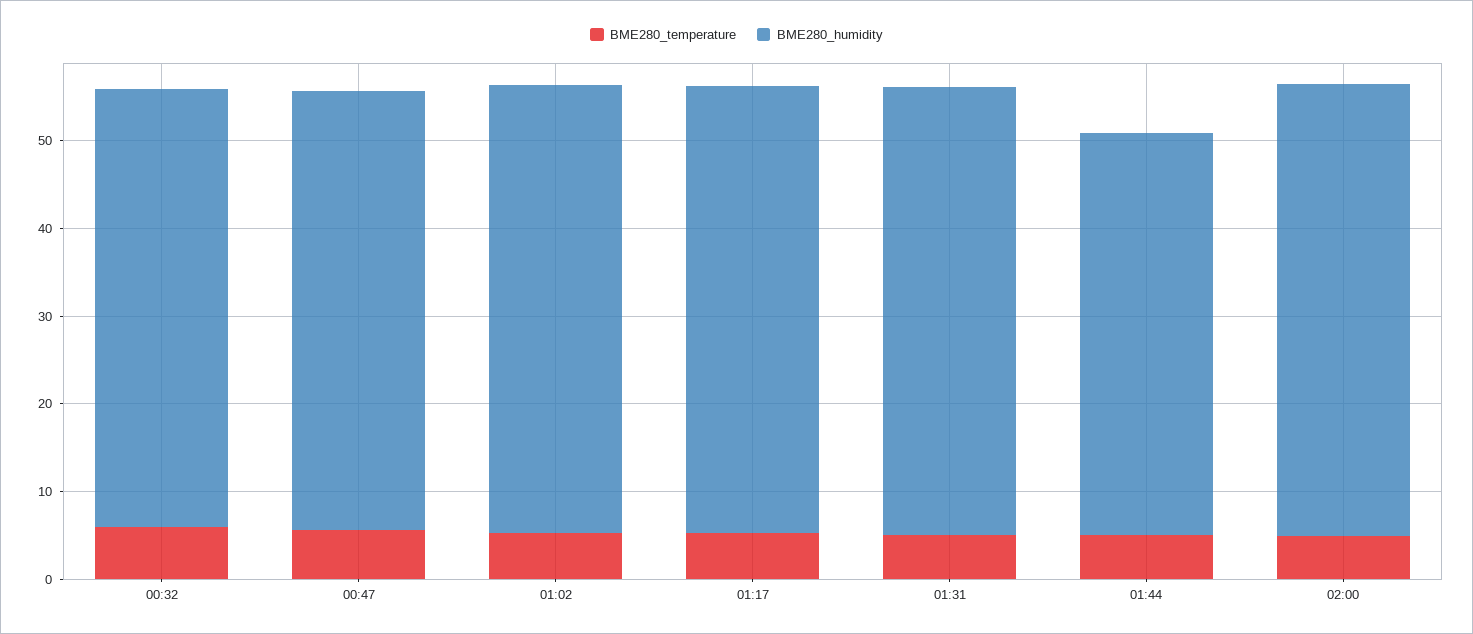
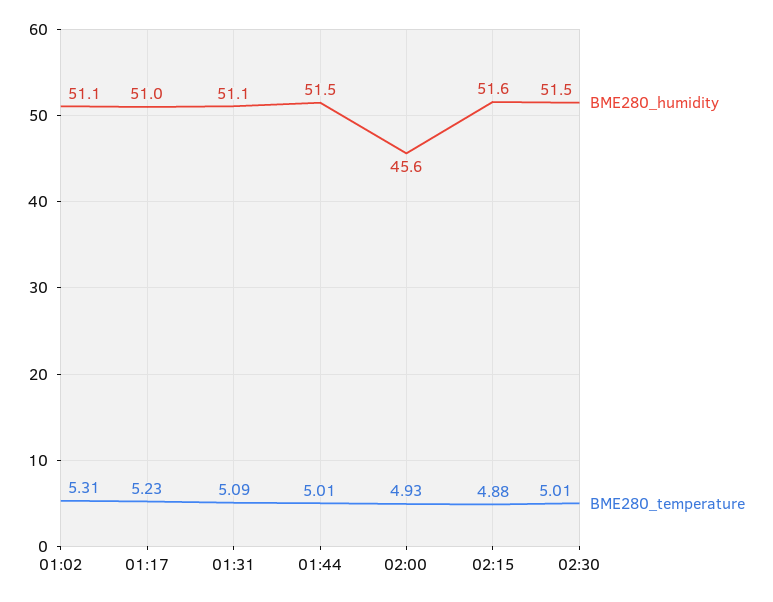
BME280_temperature, 00:32: 6 -> none
BME280_humidity, 00:32: 50 -> none
BME280_temperature, 00:47: 6 -> none
BME280_humidity, 00:47: 50 -> none
BME280_humidity, 01:44: 46 -> 51.5
BME280_humidity, 02:00: 52 -> 45.6
BME280_humidity, 02:15: none -> 51.6
BME280_temperature, 02:15: none -> 4.88
BME280_humidity, 02:30: none -> 51.5
BME280_temperature, 02:30: none -> 5.01

